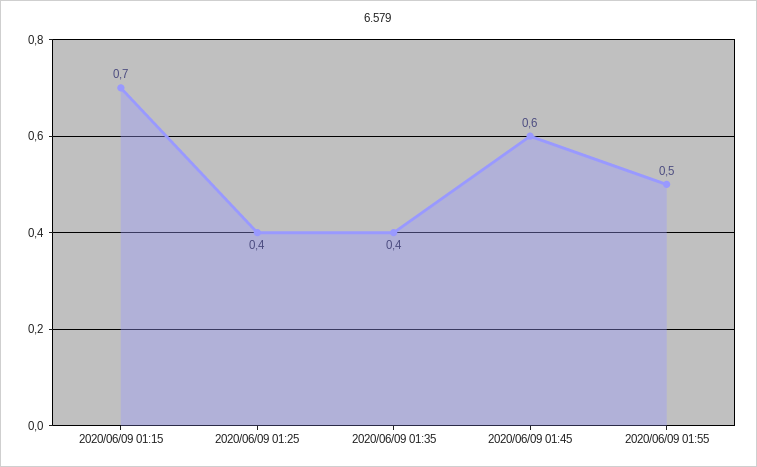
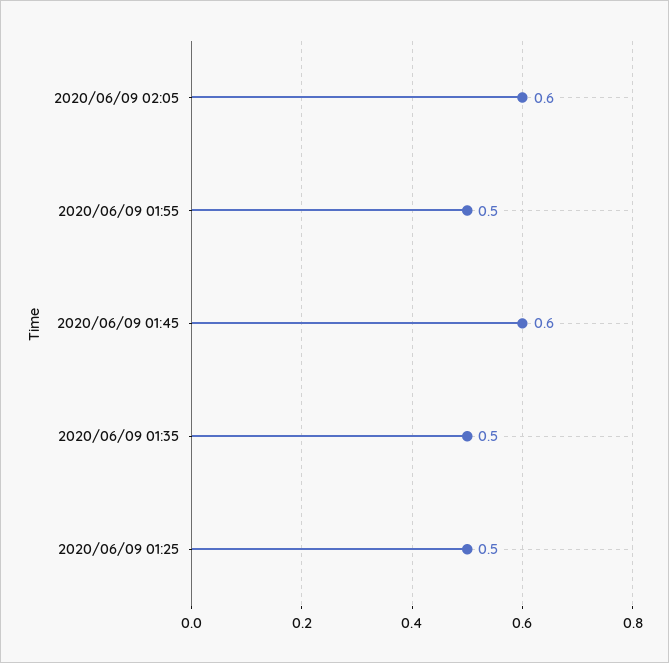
2020/06/09 01:15: 0.7 -> none
2020/06/09 01:25: 0.4 -> 0.5
2020/06/09 01:35: 0.4 -> 0.5
2020/06/09 02:05: none -> 0.6

